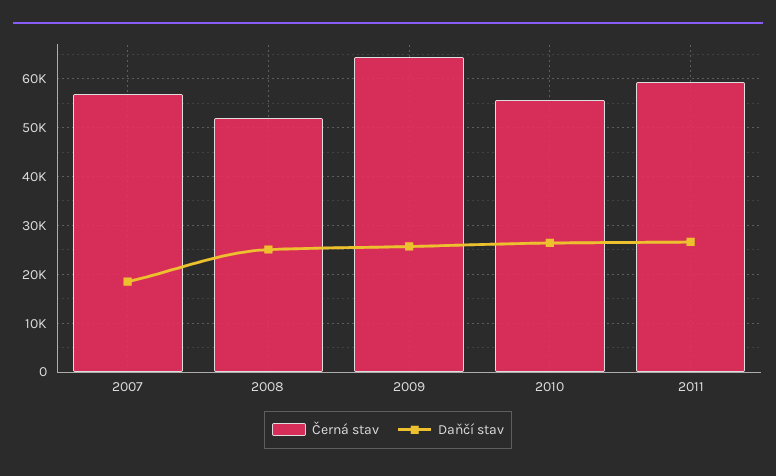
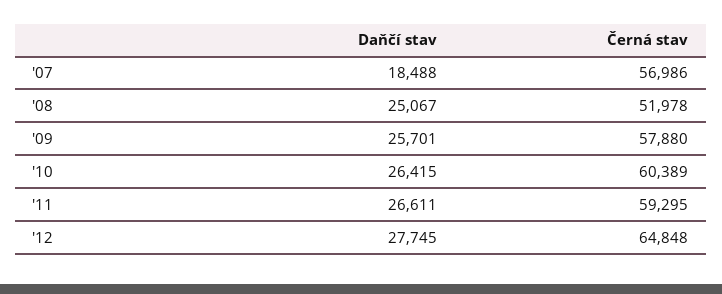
Černá stav, 2009: 64000 -> 57880
Černá stav, 2010: 56000 -> 60389
Daňčí stav, '12: none -> 27745
Černá stav, '12: none -> 64848

